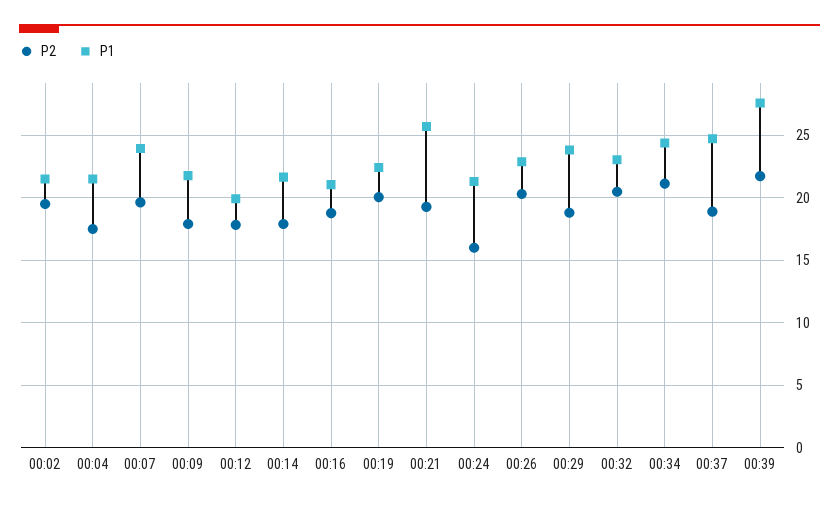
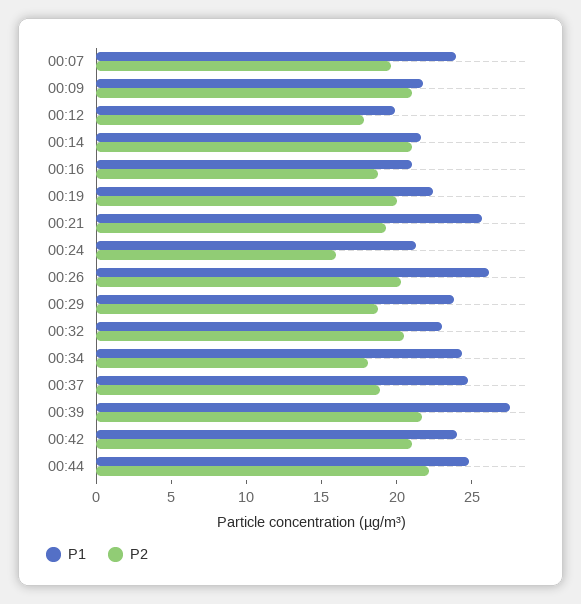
P2, 00:02: 19.5 -> none
P1, 00:02: 21.5 -> none
P2, 00:04: 17.5 -> none
P1, 00:04: 21.5 -> none
P2, 00:09: 18 -> 21
P2, 00:14: 18 -> 21
P1, 00:26: 23 -> 26
P2, 00:34: 21 -> 18
P1, 00:42: none -> 24
P2, 00:42: none -> 21
P1, 00:44: none -> 25
P2, 00:44: none -> 22

